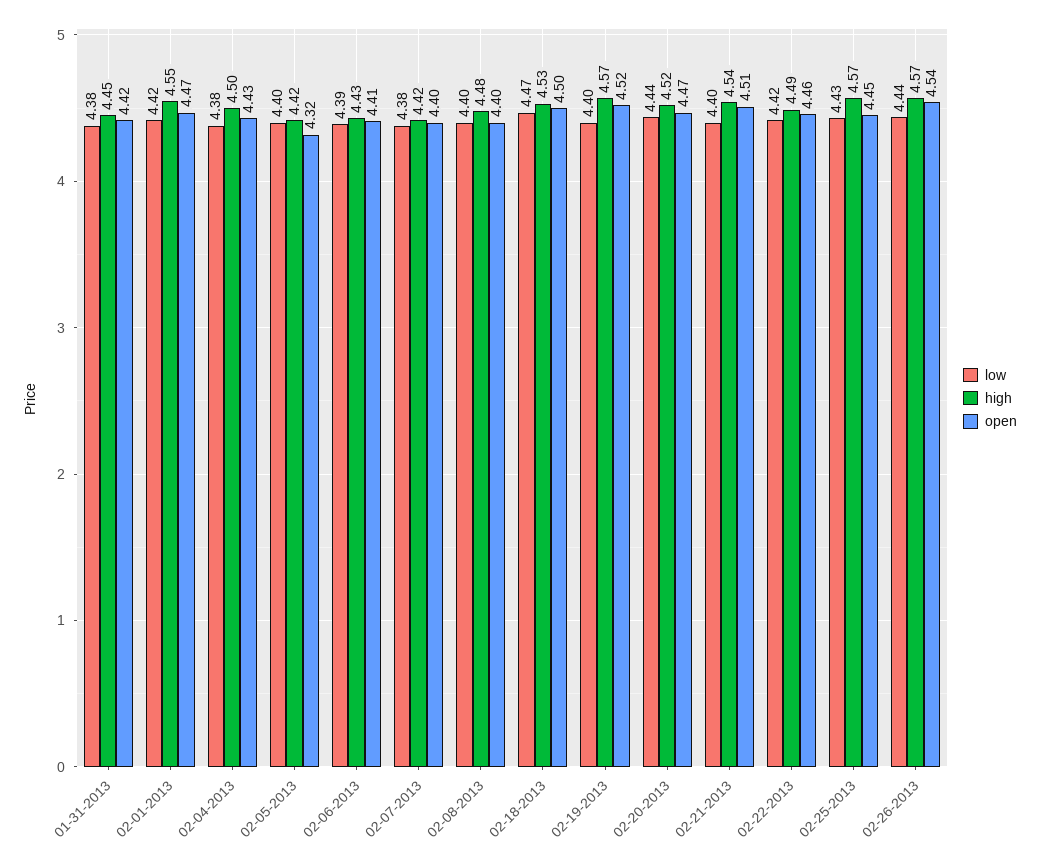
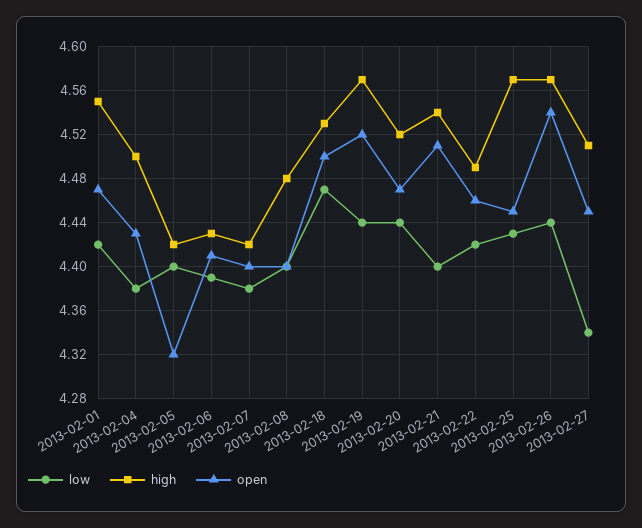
low, 01-31-2013: 4.38 -> none
high, 01-31-2013: 4.45 -> none
open, 01-31-2013: 4.42 -> none
low, 02-19-2013: 4.4 -> 4.44
low, 2013-02-27: none -> 4.34
high, 2013-02-27: none -> 4.51
open, 2013-02-27: none -> 4.45

